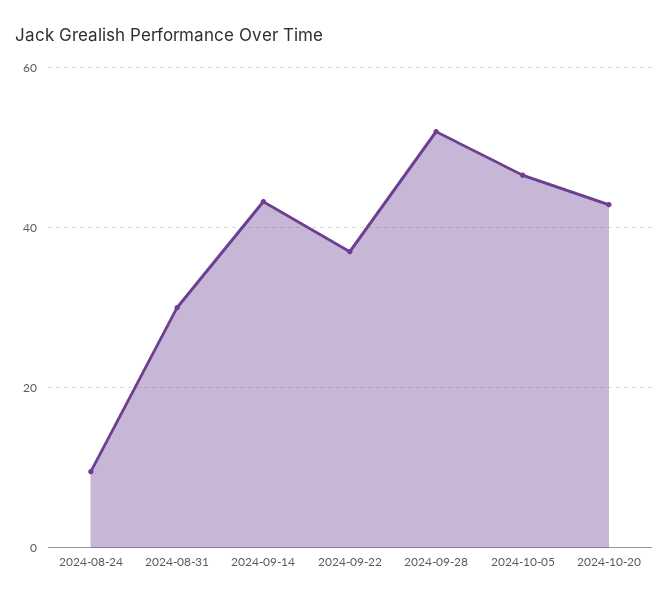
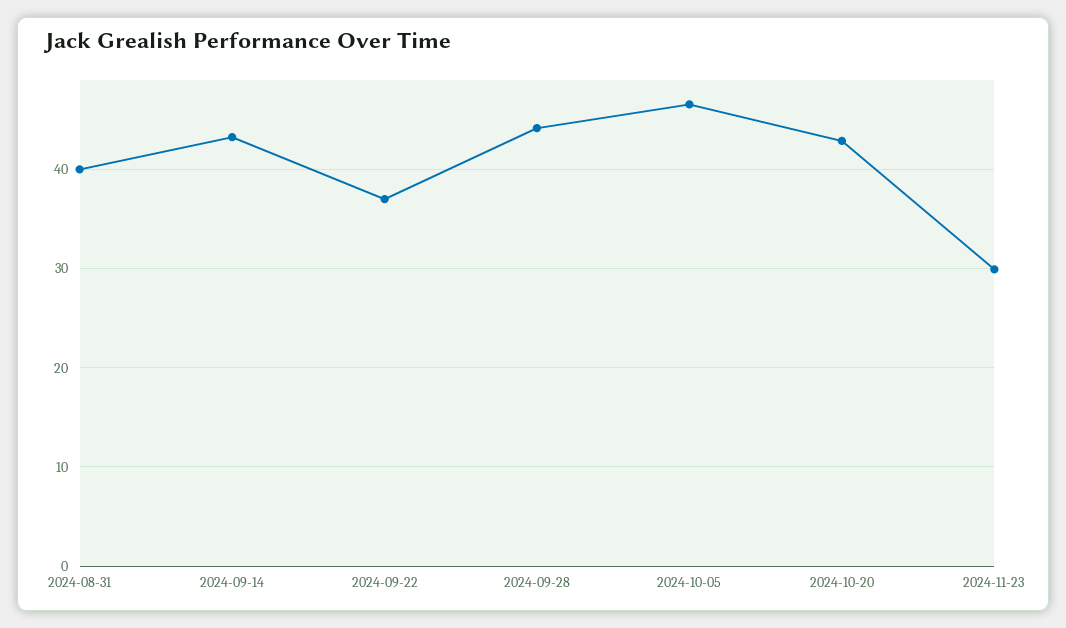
2024-08-24: 10 -> none
2024-08-31: 30 -> 40
2024-09-28: 52 -> 44
2024-11-23: none -> 30

